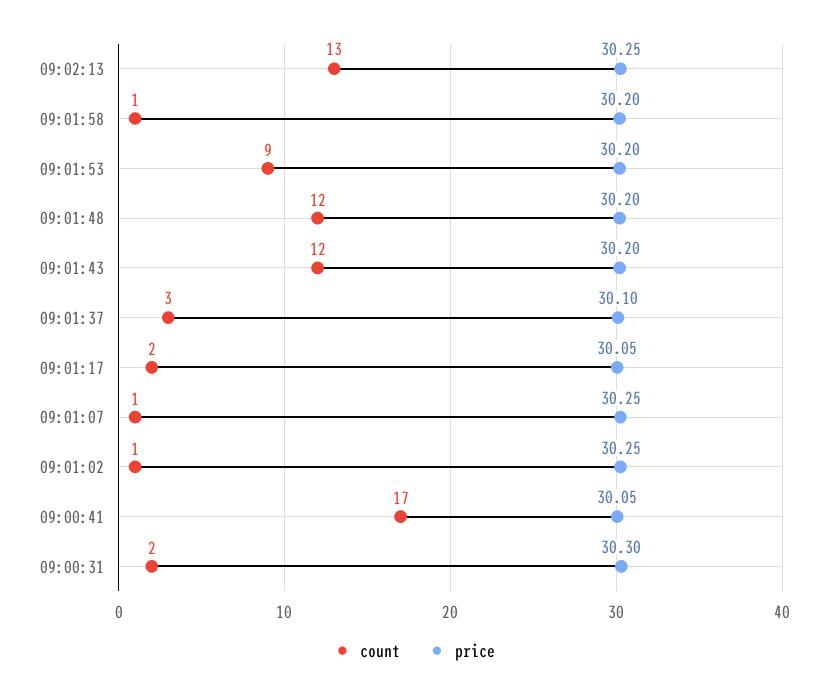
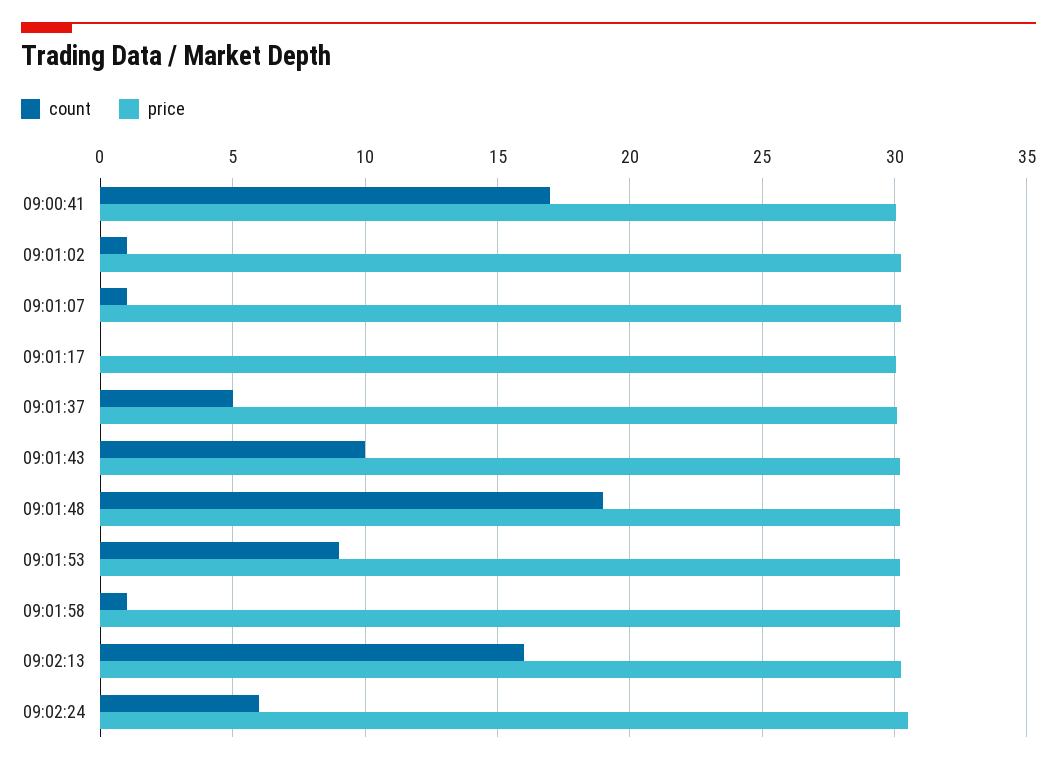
count, 09:02:13: 13 -> 16
count, 09:01:48: 12 -> 19
count, 09:01:43: 12 -> 10
count, 09:01:37: 3 -> 5
count, 09:01:17: 2 -> 0
count, 09:00:31: 2 -> none
price, 09:00:31: 30.3 -> none
count, 09:02:24: none -> 6
price, 09:02:24: none -> 30.5

